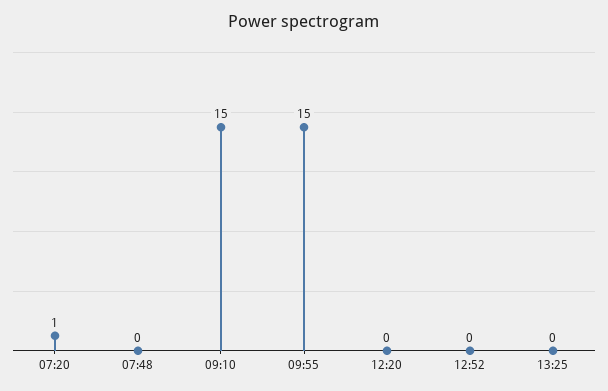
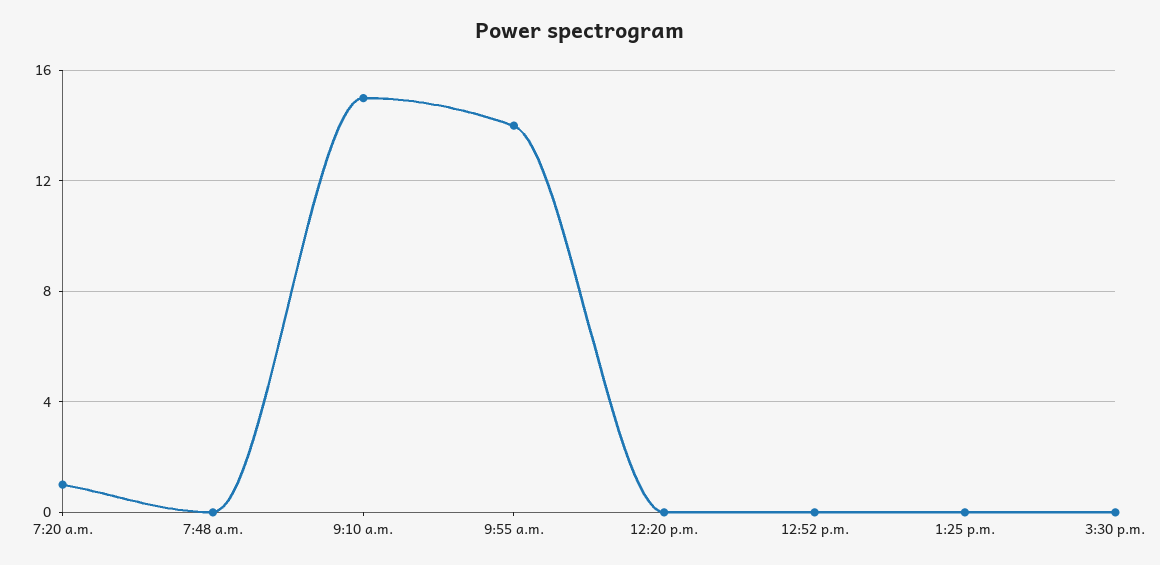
09:55: 15 -> 14
3:30 p.m.: none -> 0

